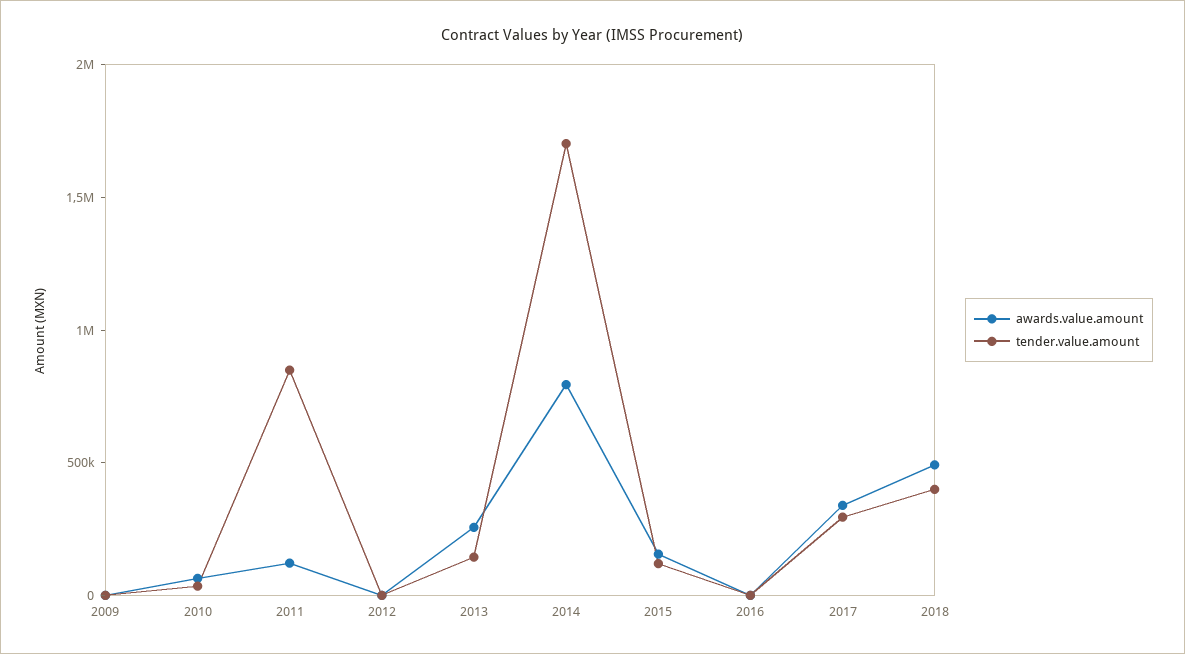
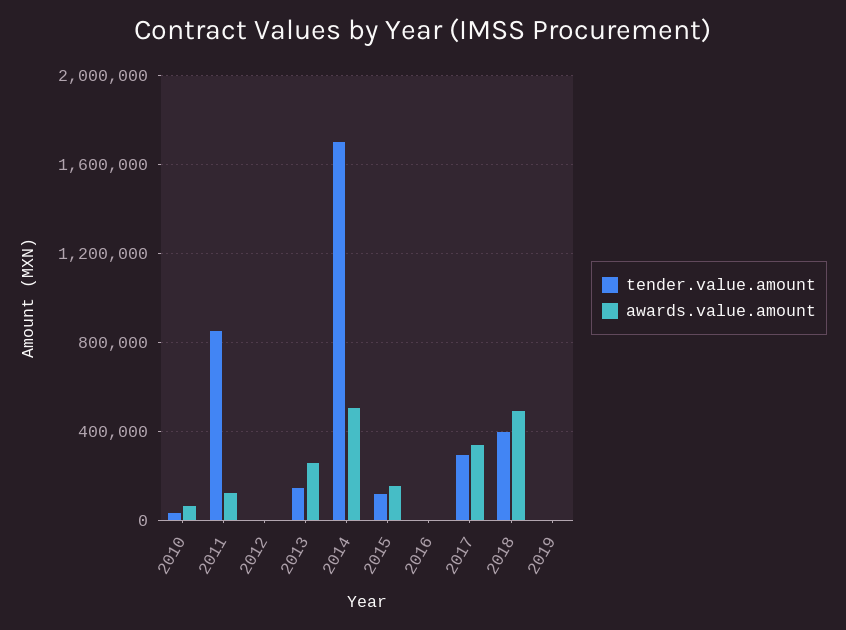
awards.value.amount, 2009: 0 -> none
tender.value.amount, 2009: 0 -> none
awards.value.amount, 2014: 800000 -> 500000
tender.value.amount, 2019: none -> 0
awards.value.amount, 2019: none -> 0

